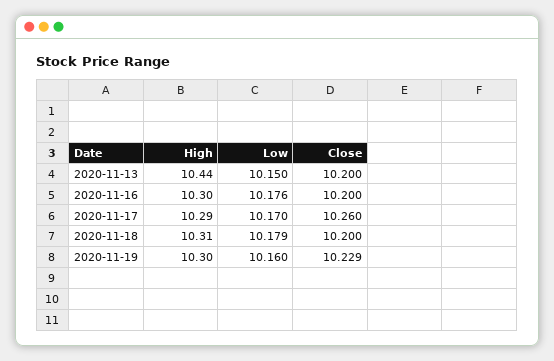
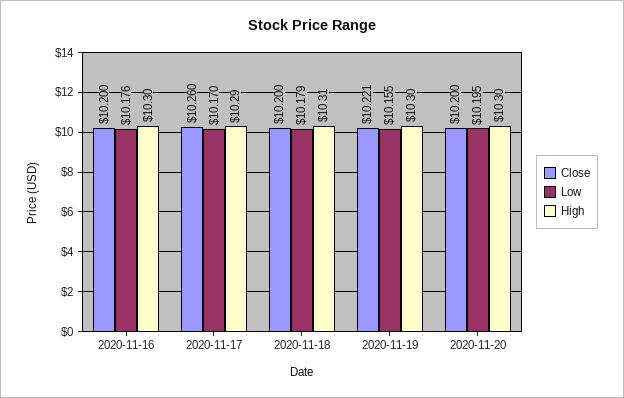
High, 2020-11-13: 10.44 -> none
Low, 2020-11-13: 10.15 -> none
Close, 2020-11-13: 10.2 -> none
Low, 2020-11-19: 10.16 -> 10.155
Close, 2020-11-19: 10.229 -> 10.221
Close, 2020-11-20: none -> 10.2
Low, 2020-11-20: none -> 10.195
High, 2020-11-20: none -> 10.3

